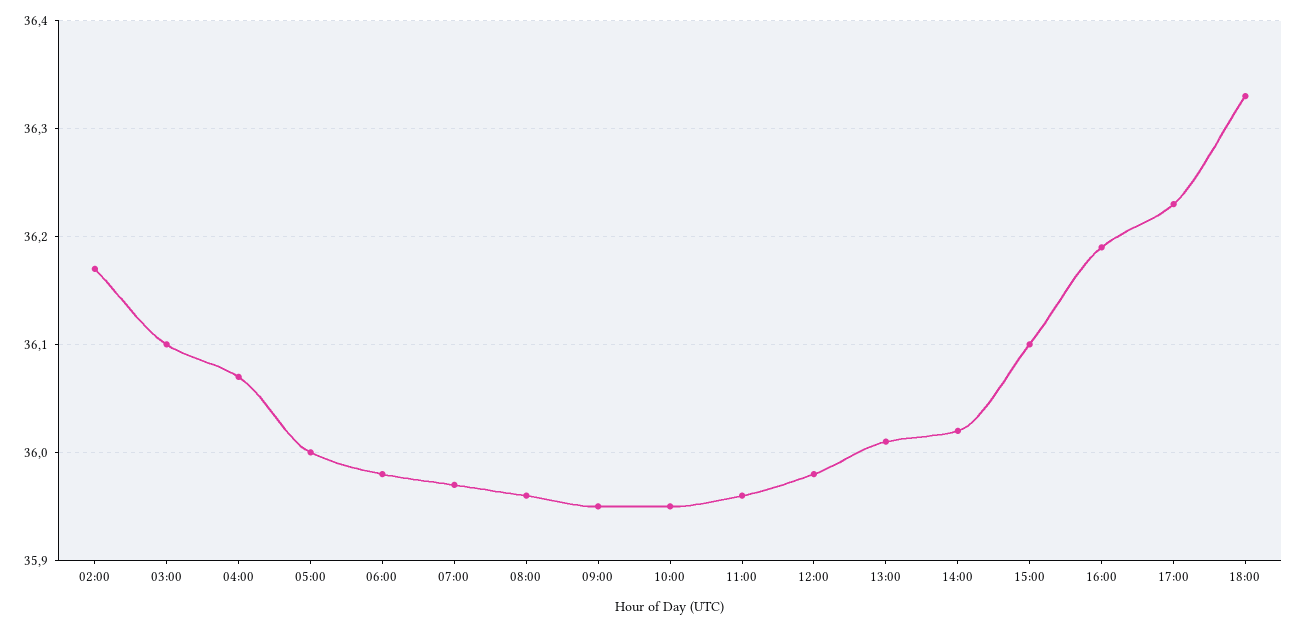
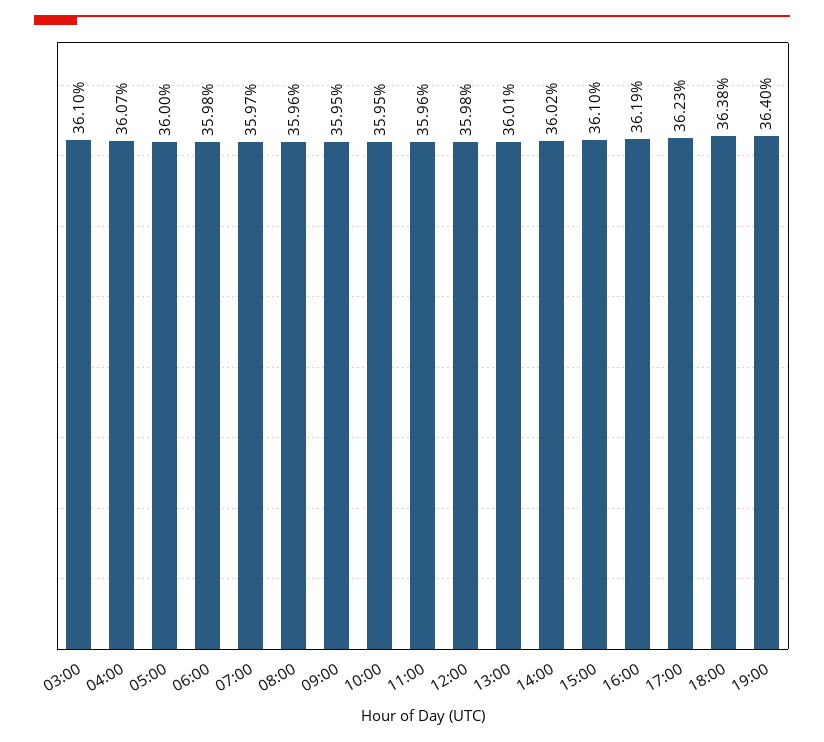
02:00: 36.17 -> none
18:00: 36.33 -> 36.38
19:00: none -> 36.4

